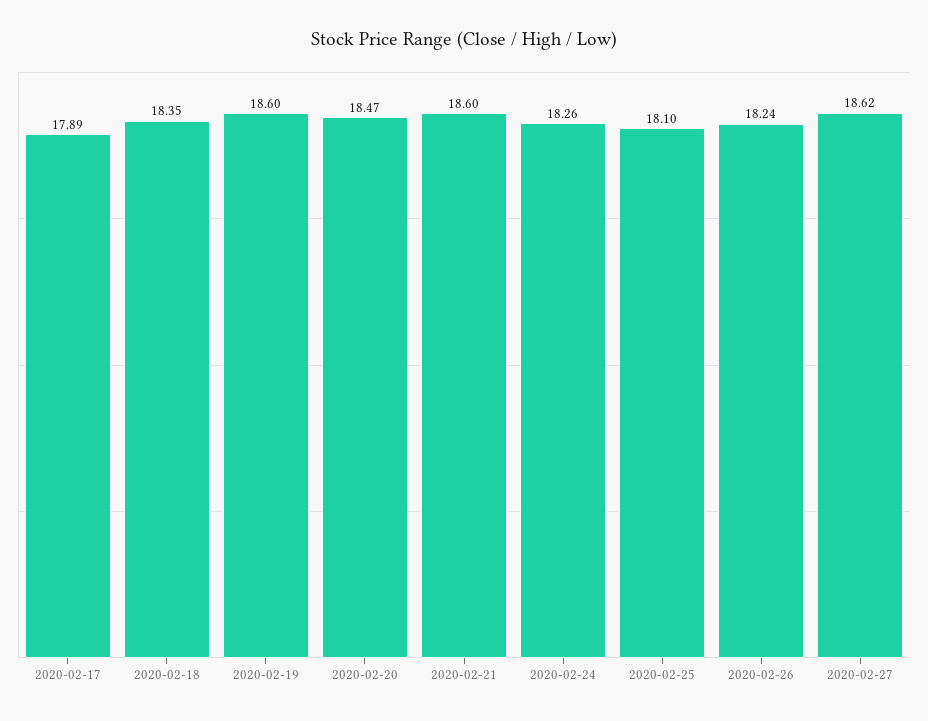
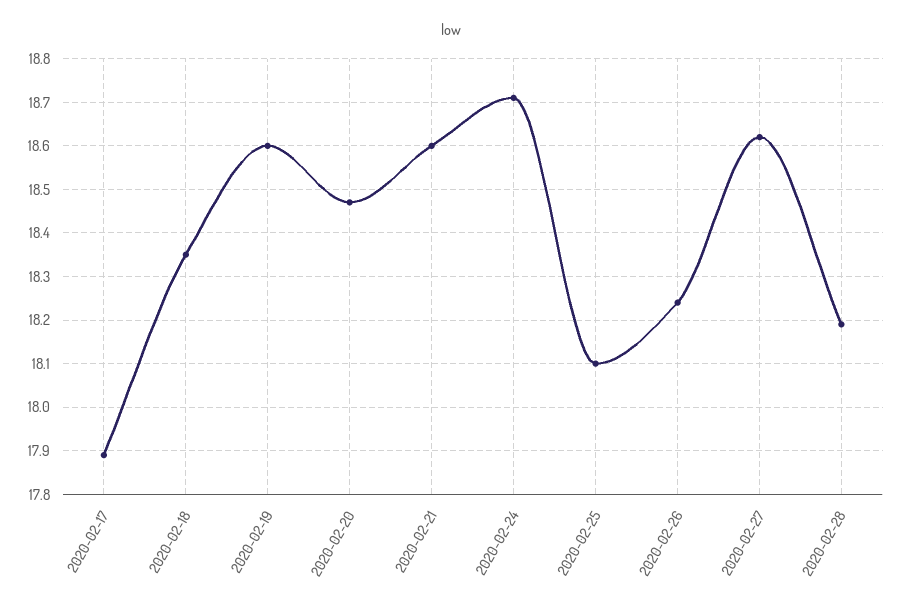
2020-02-24: 18.26 -> 18.7
2020-02-28: none -> 18.2

